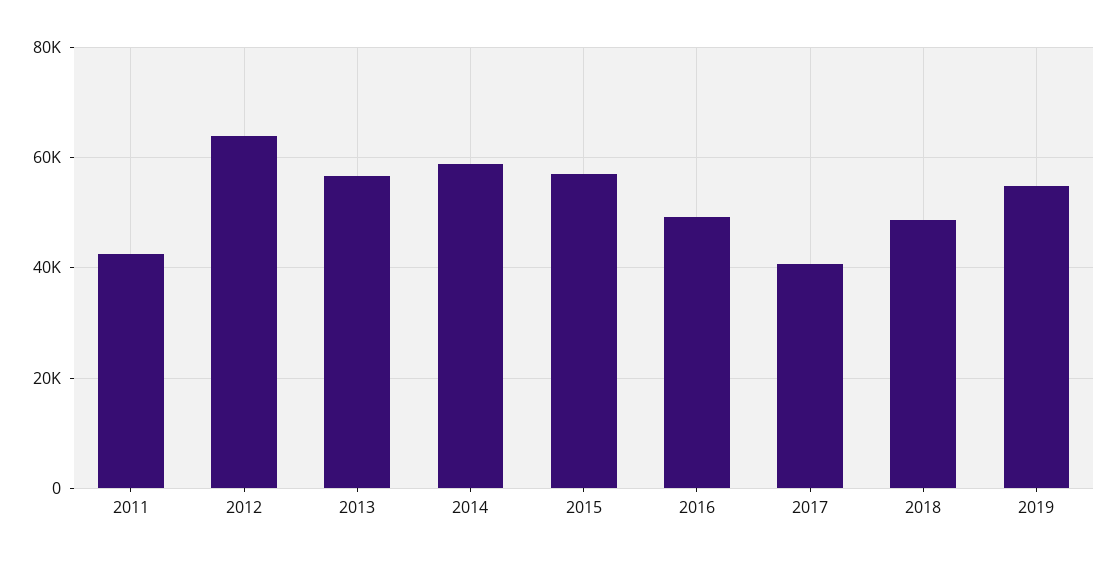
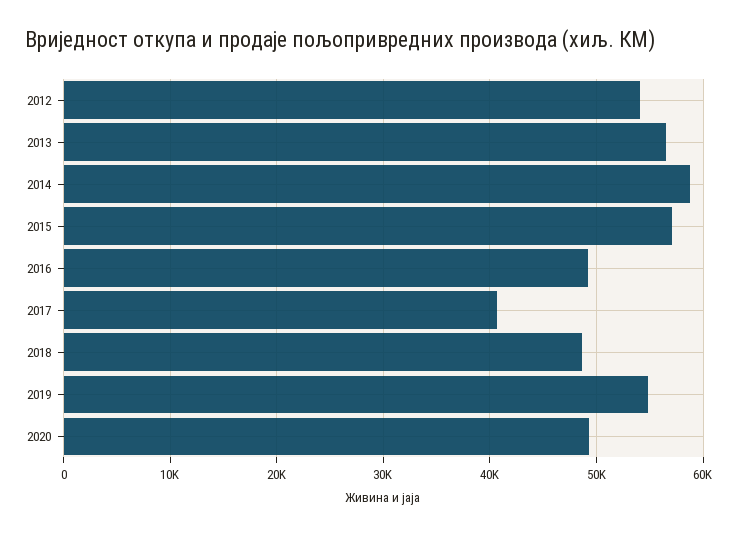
2011: 42000 -> none
2012: 64000 -> 54000
2020: none -> 49000

